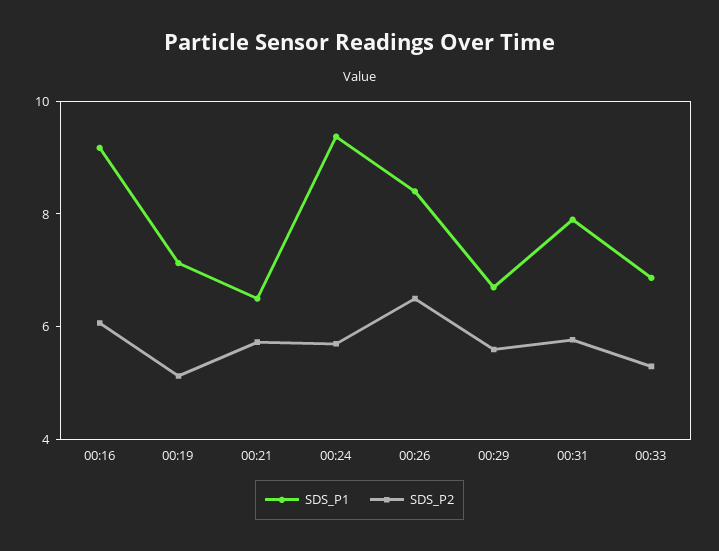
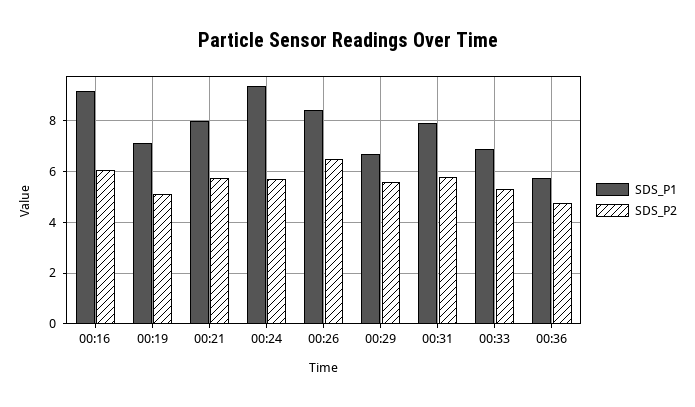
SDS_P1, 00:21: 6.5 -> 8
SDS_P1, 00:36: none -> 5.75
SDS_P2, 00:36: none -> 4.75

